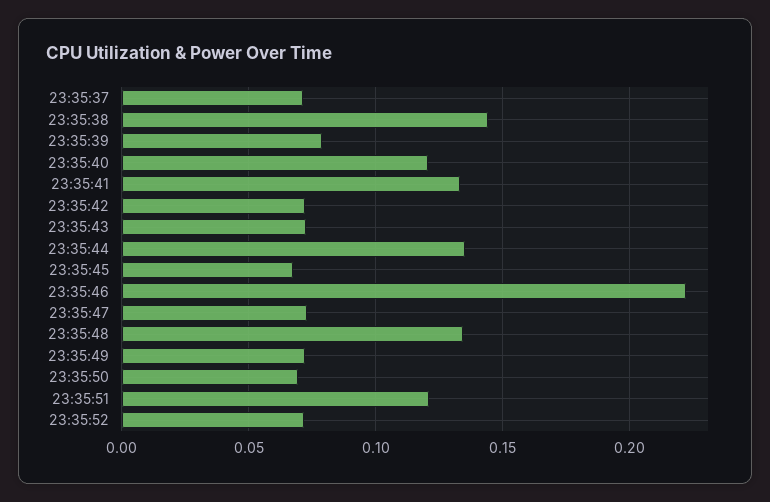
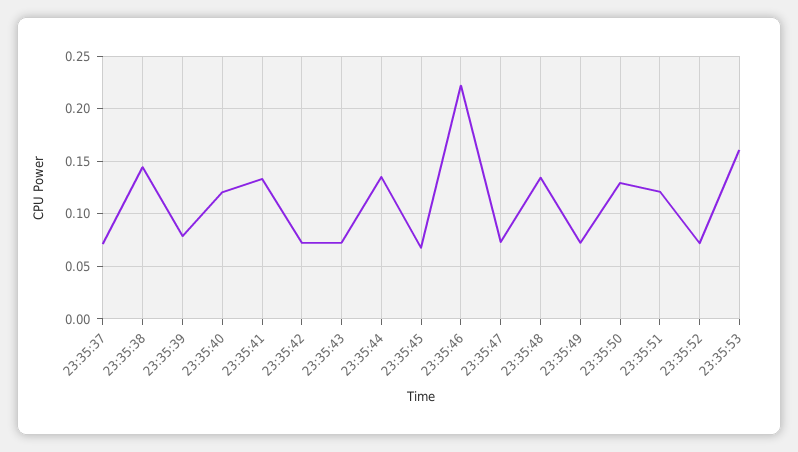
23:35:50: 0.07 -> 0.13
23:35:53: none -> 0.16

